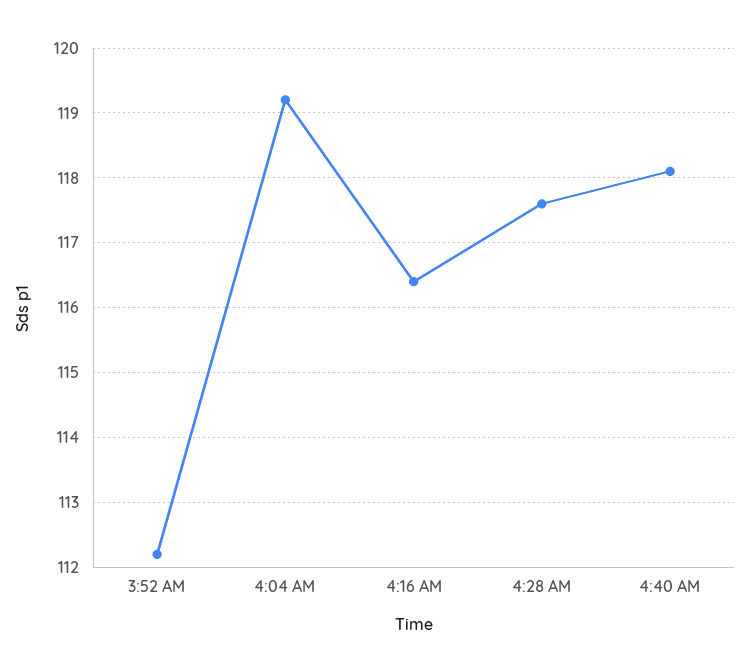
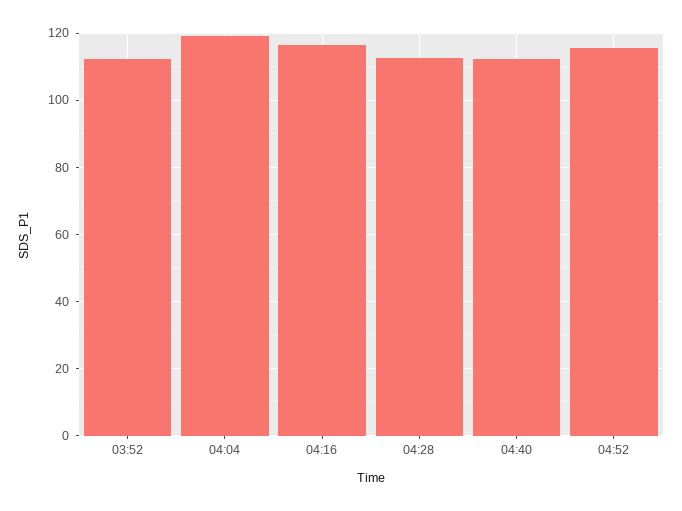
4:28 AM: 117.6 -> 112
4:40 AM: 118.1 -> 112
04:52: none -> 116

